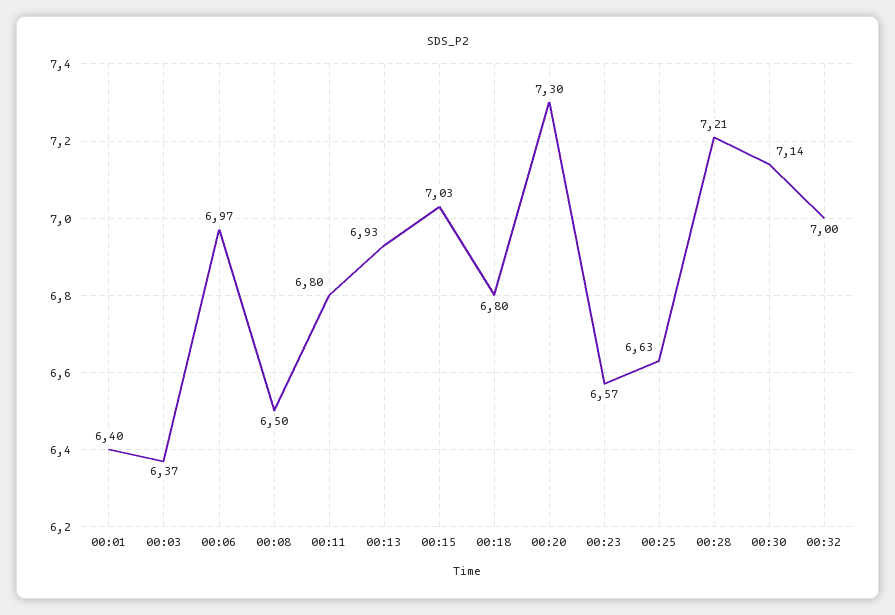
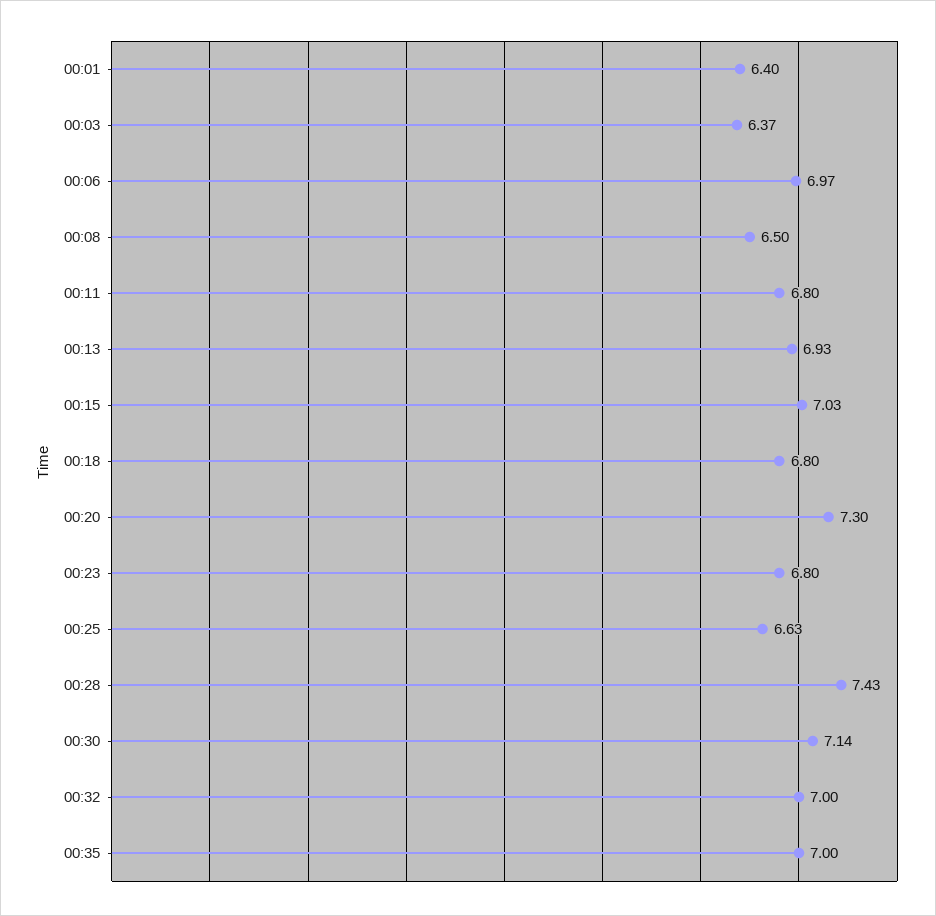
00:23: 6.57 -> 6.8
00:28: 7.21 -> 7.43
00:35: none -> 7

